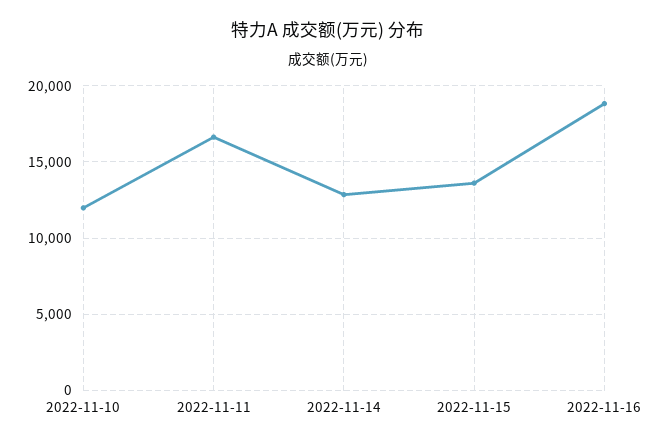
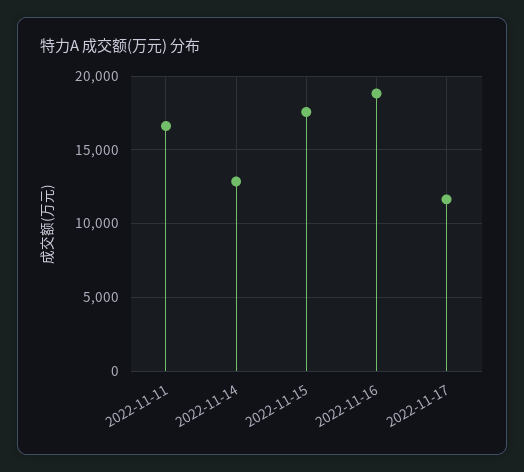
2022-11-10: 12000 -> none
2022-11-15: 13500 -> 17500
2022-11-17: none -> 11500

